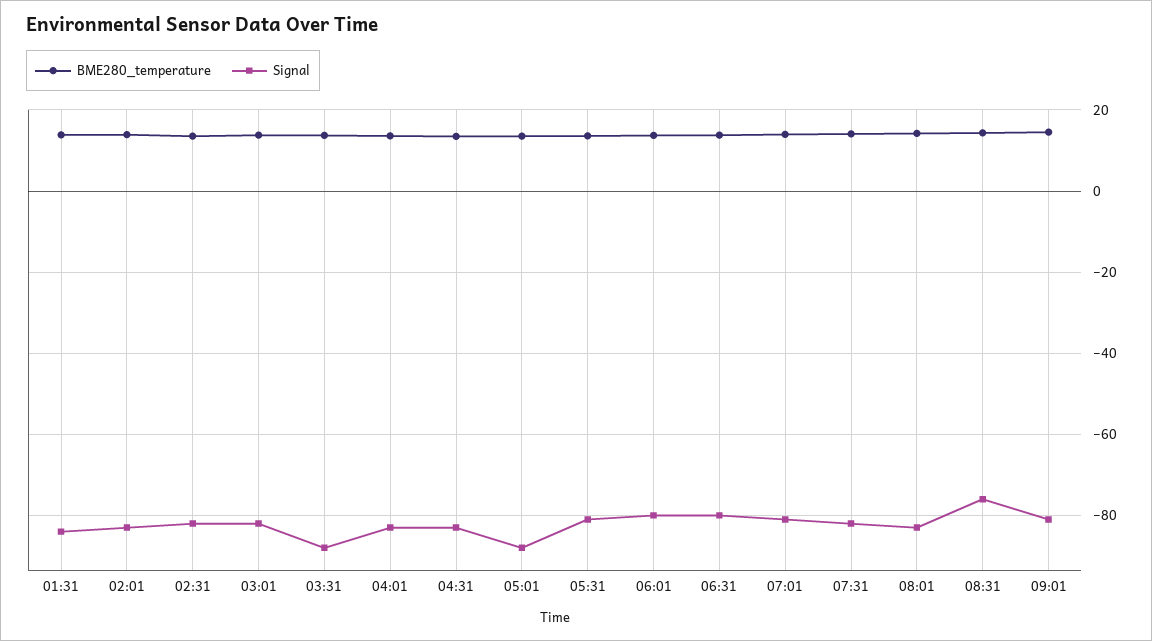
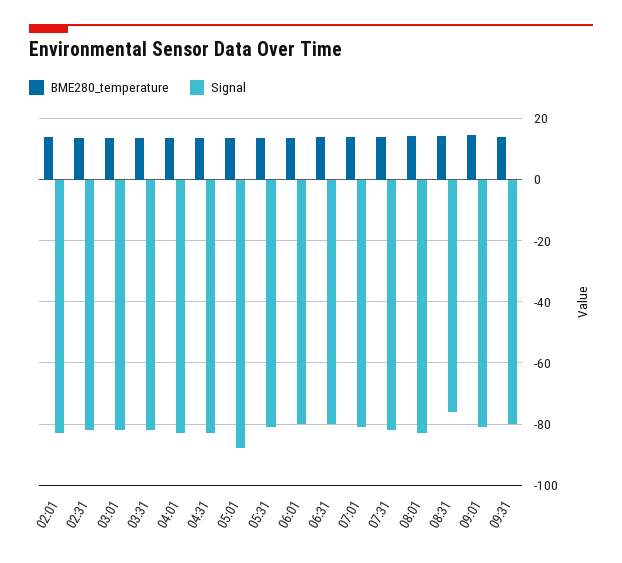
BME280_temperature, 01:31: 14 -> none
Signal, 01:31: -84 -> none
Signal, 03:31: -88 -> -82
BME280_temperature, 09:31: none -> 14
Signal, 09:31: none -> -80

